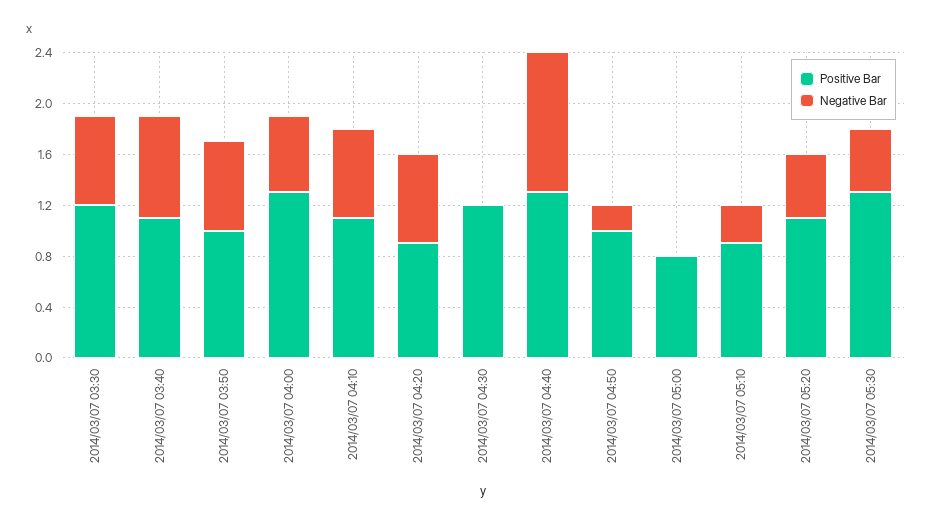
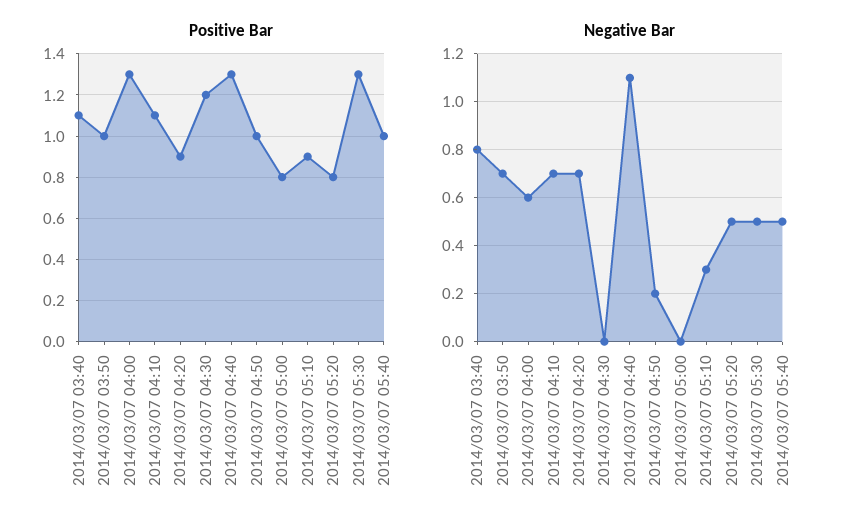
Positive Bar, 2014/03/07 03:30: 1.2 -> none
Negative Bar, 2014/03/07 03:30: 0.7 -> none
Positive Bar, 2014/03/07 05:20: 1.1 -> 0.8
Positive Bar, 2014/03/07 05:40: none -> 1
Negative Bar, 2014/03/07 05:40: none -> 0.5

